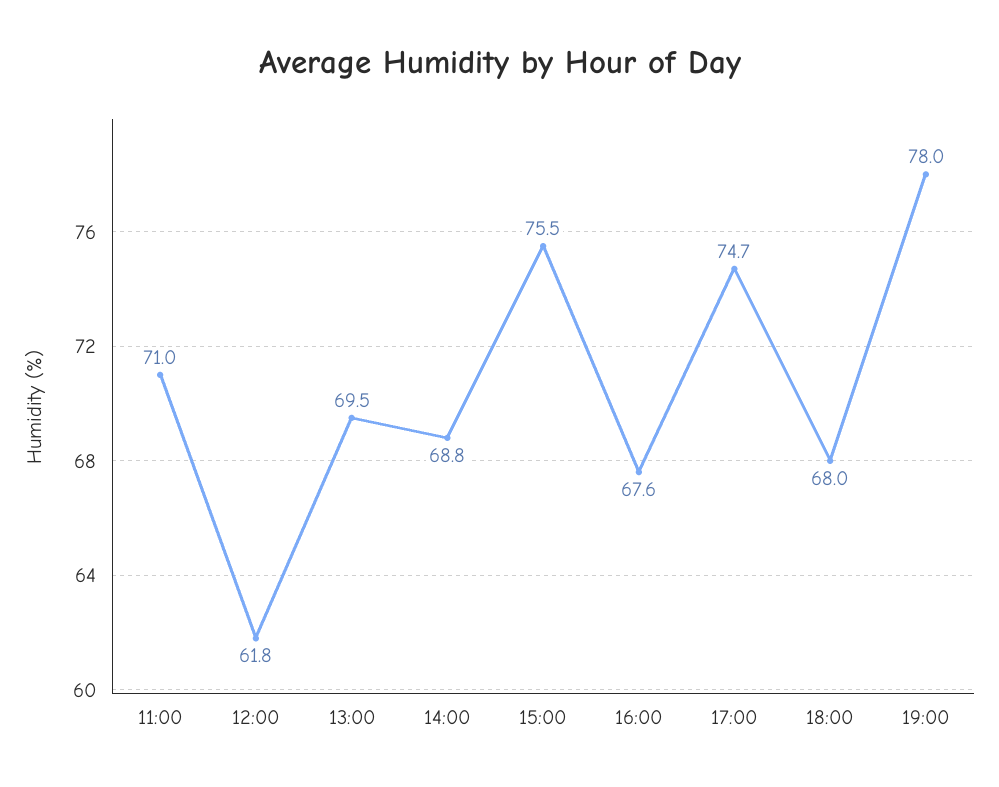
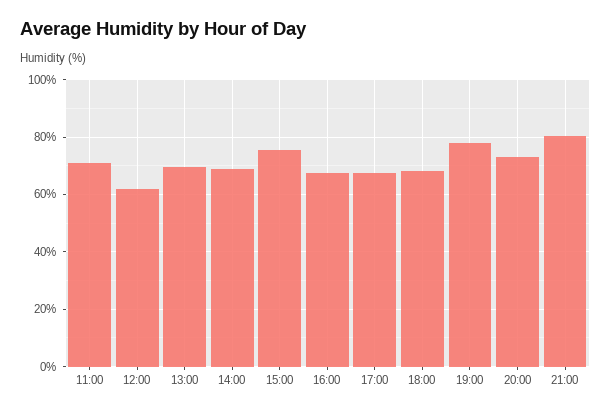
17:00: 74.7 -> 67.5
20:00: none -> 72.5
21:00: none -> 80

